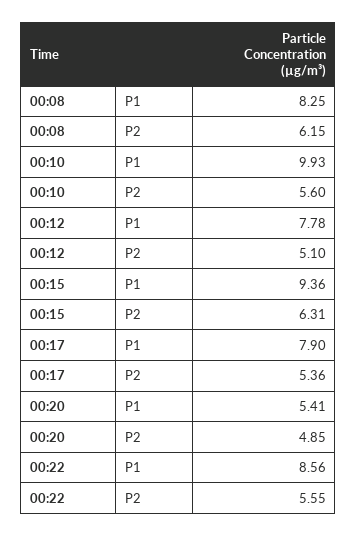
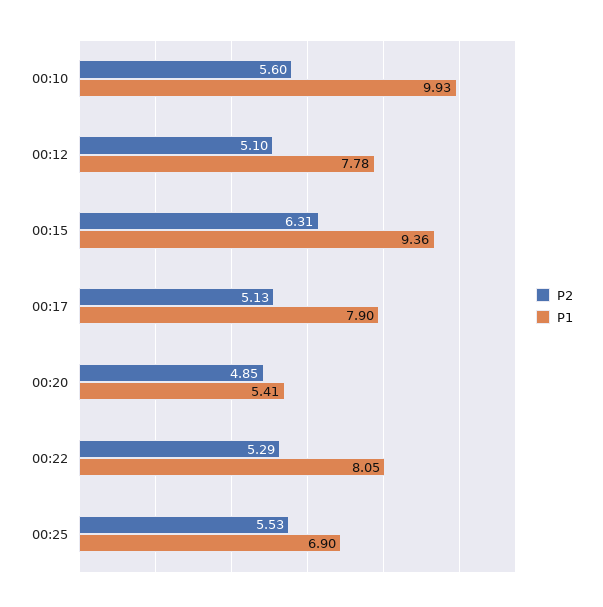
P1, 00:08: 8.25 -> none
P2, 00:08: 6.15 -> none
P2, 00:17: 5.36 -> 5.13
P1, 00:22: 8.56 -> 8.05
P2, 00:22: 5.55 -> 5.29
P2, 00:25: none -> 5.53
P1, 00:25: none -> 6.9

